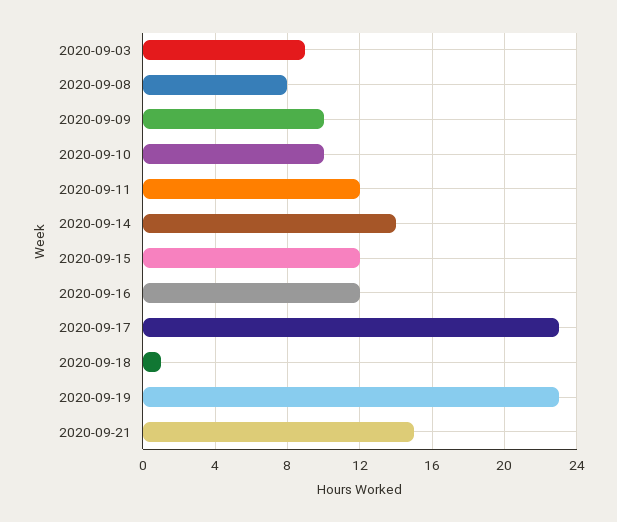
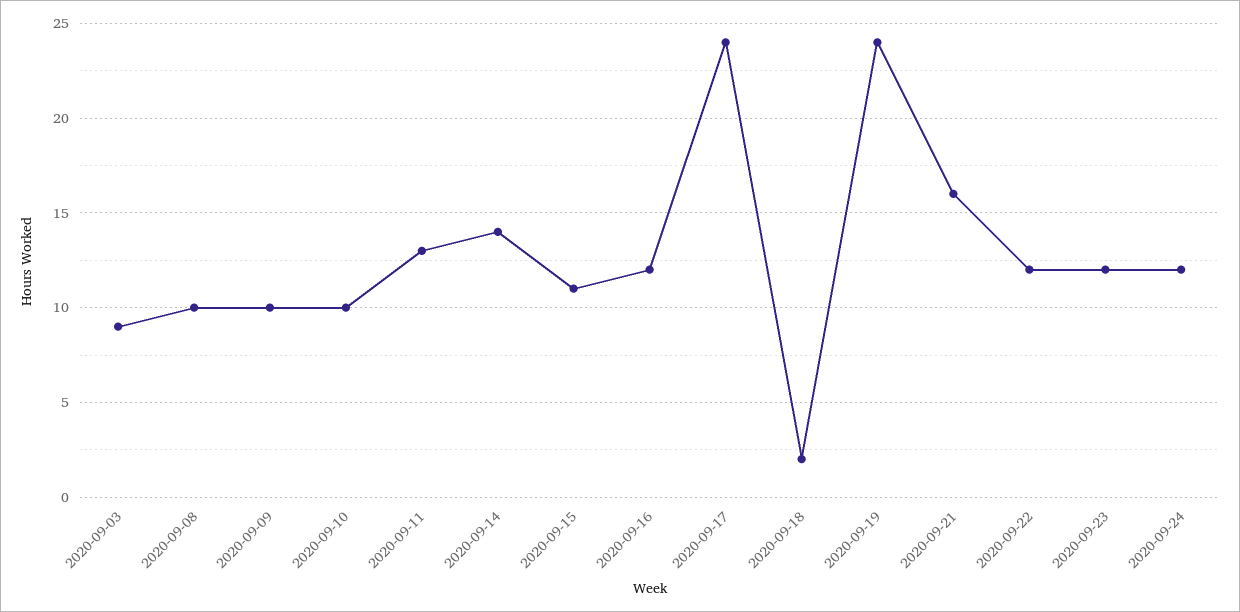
2020-09-08: 8 -> 10
2020-09-11: 12 -> 13
2020-09-15: 12 -> 11
2020-09-17: 23 -> 24
2020-09-18: 1 -> 2
2020-09-19: 23 -> 24
2020-09-21: 15 -> 16
2020-09-22: none -> 12
2020-09-23: none -> 12
2020-09-24: none -> 12

